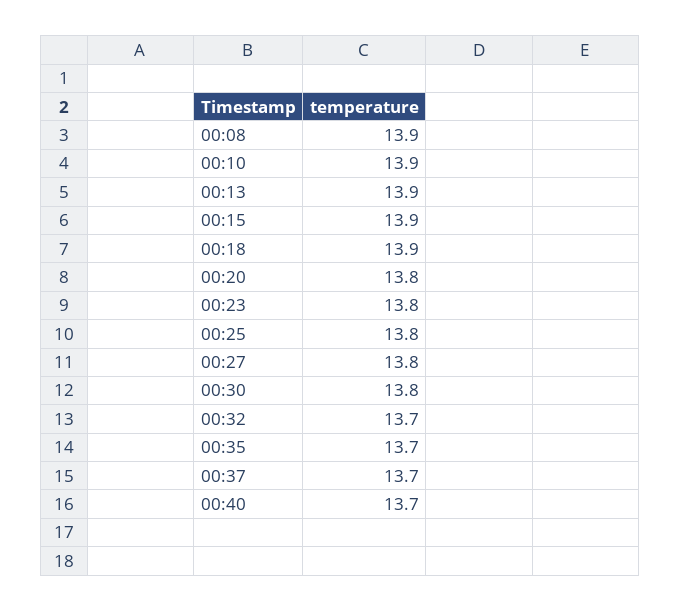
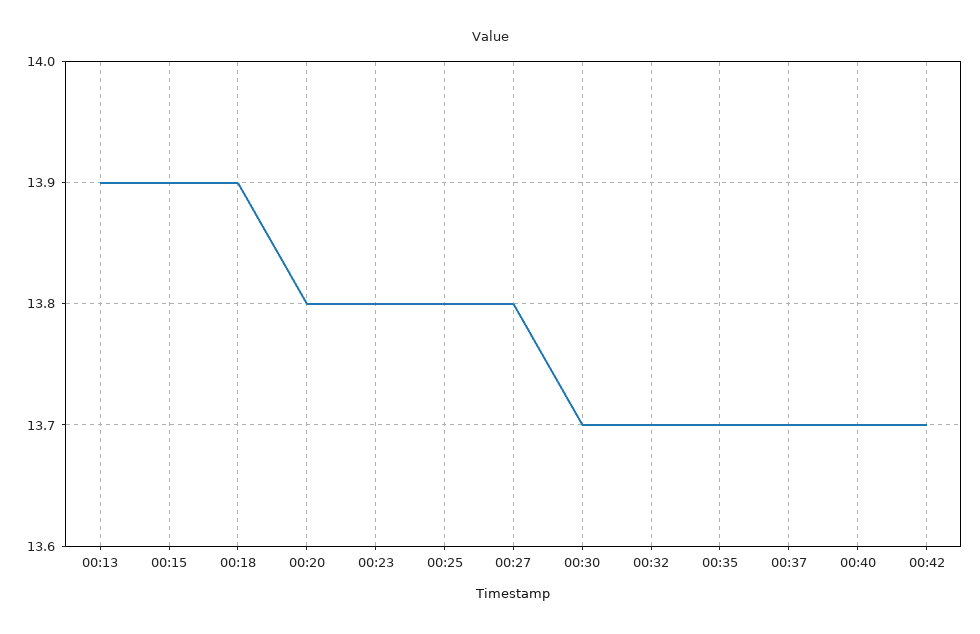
00:08: 13.9 -> none
00:10: 13.9 -> none
00:30: 13.8 -> 13.7
00:42: none -> 13.7

